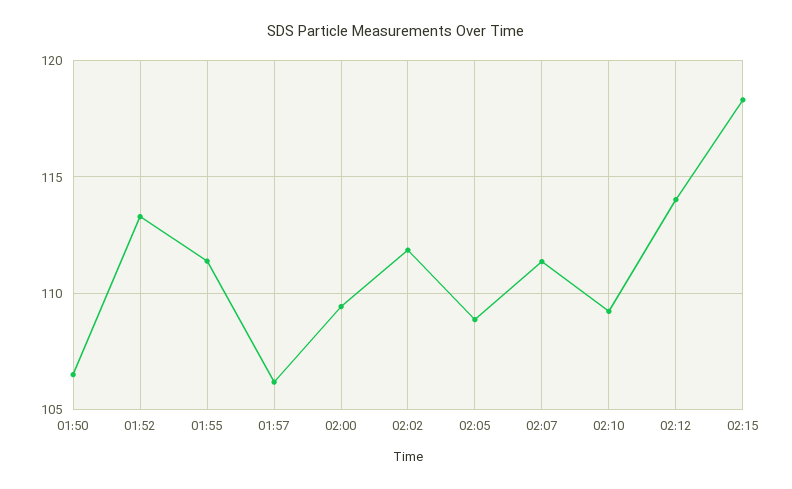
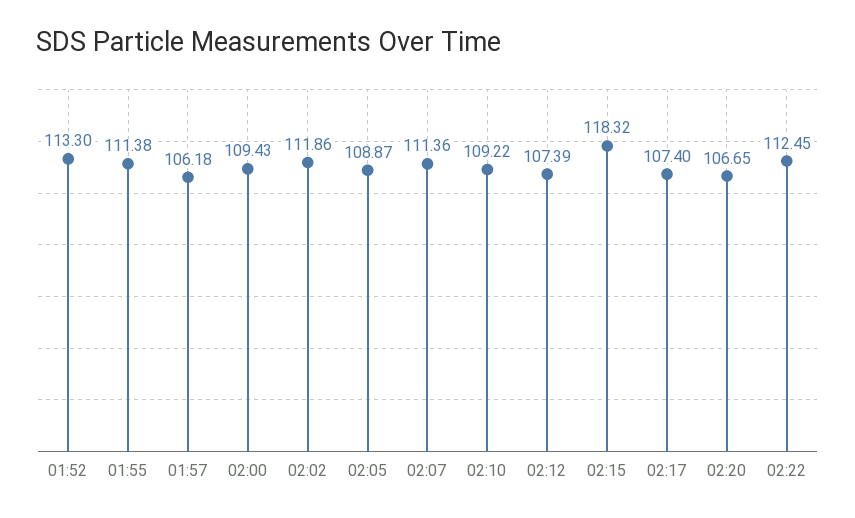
01:50: 106.5 -> none
02:12: 114 -> 107.39
02:17: none -> 107.4
02:20: none -> 106.65
02:22: none -> 112.45

